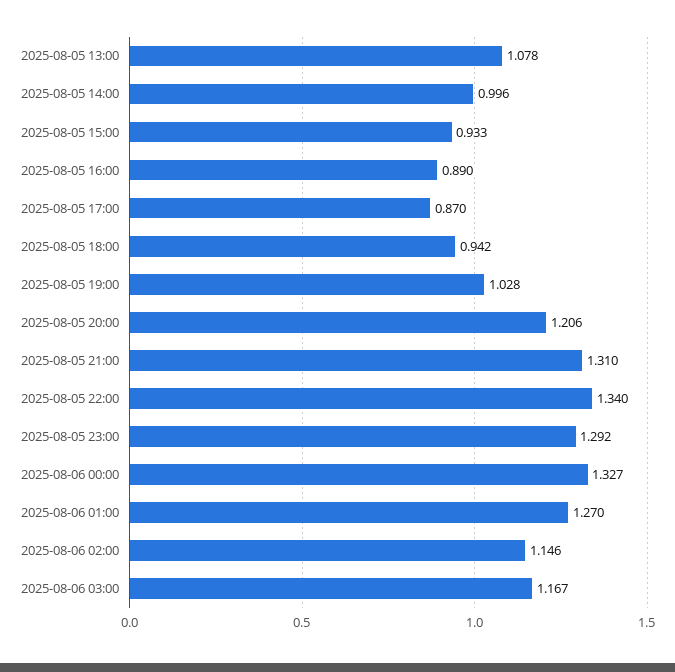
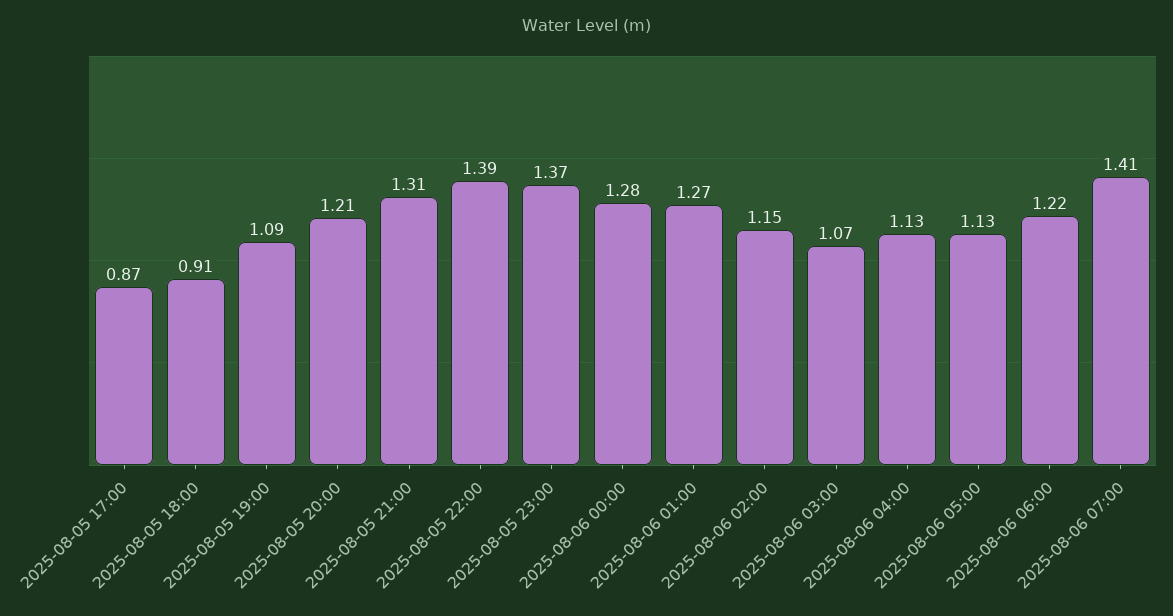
2025-08-05 13:00: 1.078 -> none
2025-08-05 14:00: 0.996 -> none
2025-08-05 15:00: 0.933 -> none
2025-08-05 16:00: 0.89 -> none
2025-08-05 18:00: 0.942 -> 0.91
2025-08-05 19:00: 1.028 -> 1.09
2025-08-05 22:00: 1.34 -> 1.39
2025-08-05 23:00: 1.292 -> 1.37
2025-08-06 00:00: 1.327 -> 1.28
2025-08-06 03:00: 1.167 -> 1.07
2025-08-06 04:00: none -> 1.13
2025-08-06 05:00: none -> 1.13
2025-08-06 06:00: none -> 1.22
2025-08-06 07:00: none -> 1.41

